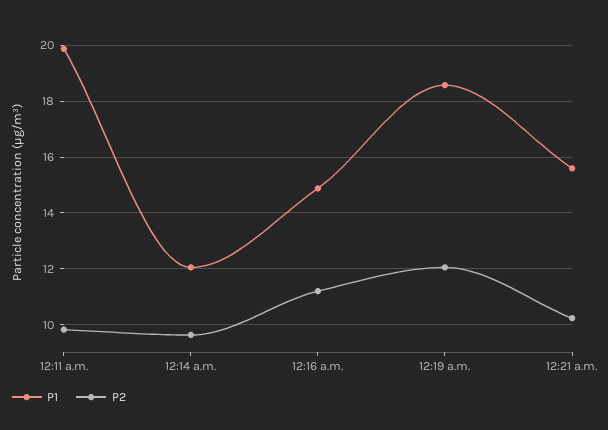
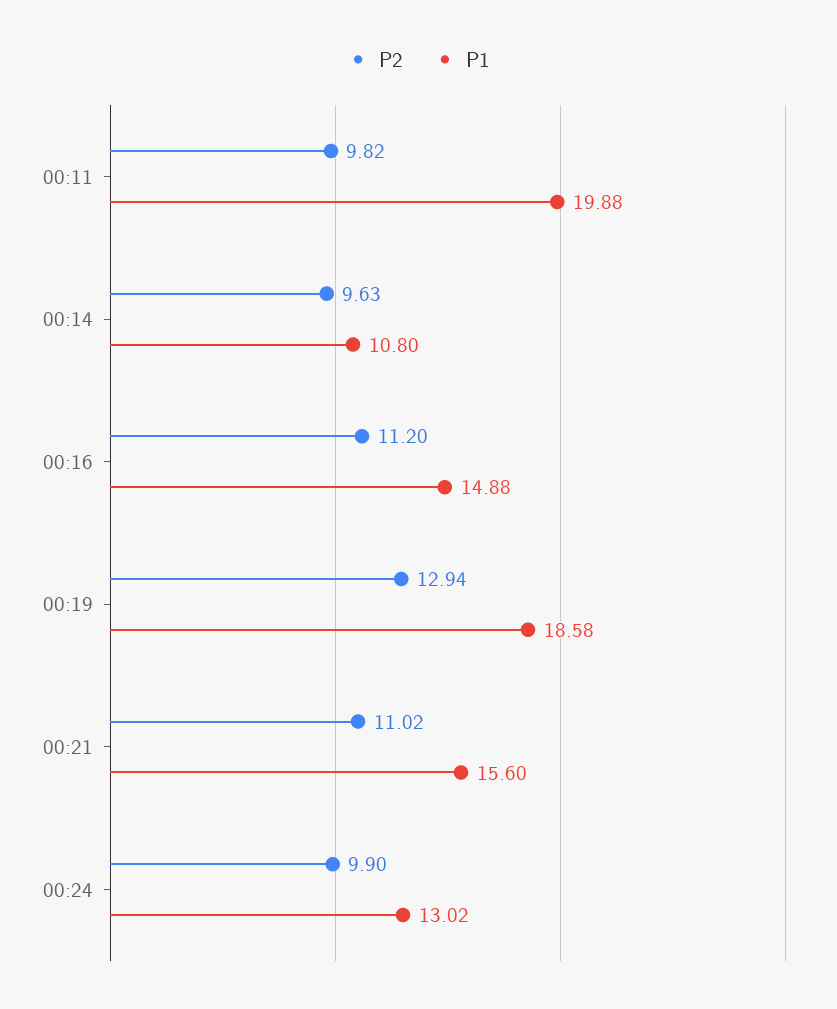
P1, 12:14 a.m.: 12 -> 10.8
P2, 12:19 a.m.: 12 -> 12.94
P2, 12:21 a.m.: 10.25 -> 11.02
P2, 00:24: none -> 9.9
P1, 00:24: none -> 13.02

